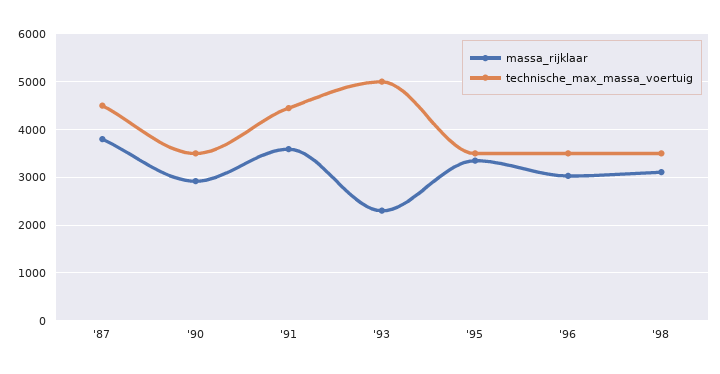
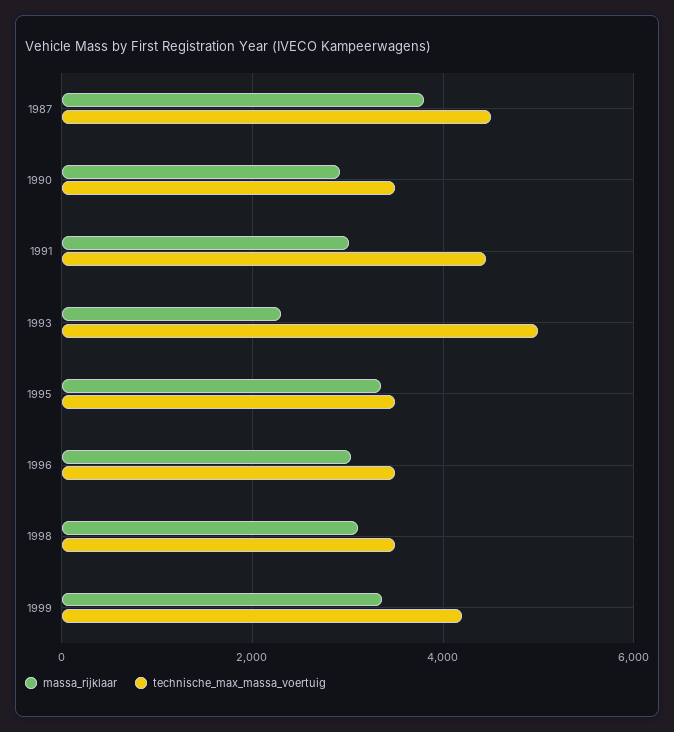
massa_rijklaar, '91: 3600 -> 3000
massa_rijklaar, 1999: none -> 3400
technische_max_massa_voertuig, 1999: none -> 4200

